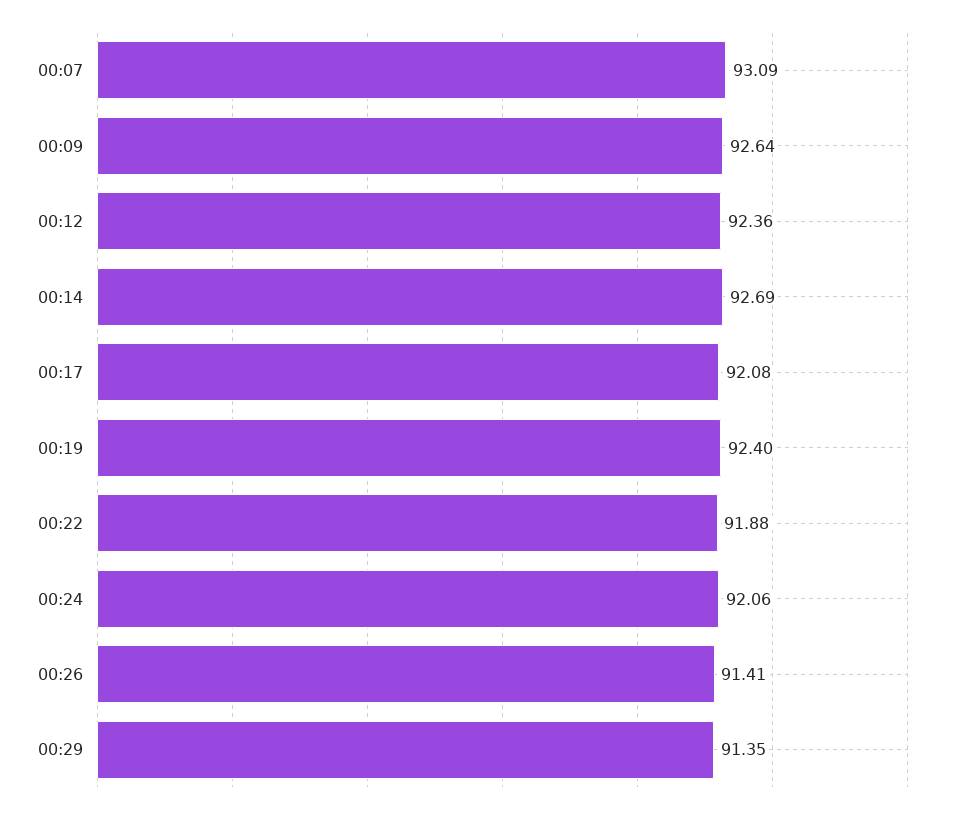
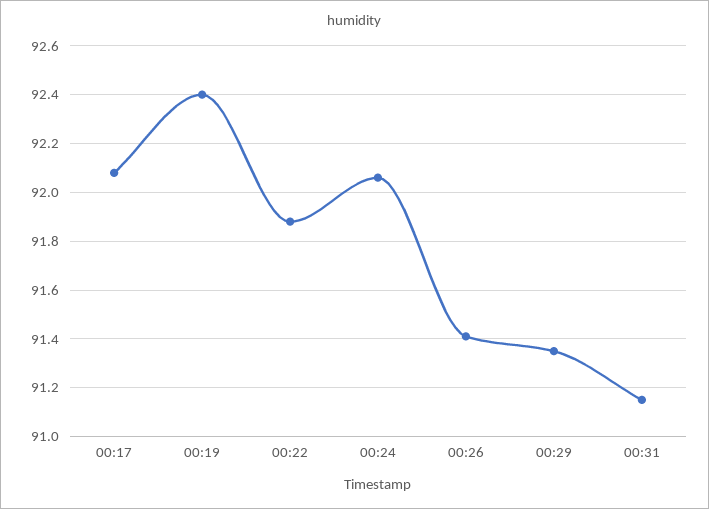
00:07: 93.09 -> none
00:09: 92.64 -> none
00:12: 92.36 -> none
00:14: 92.69 -> none
00:31: none -> 91.15

